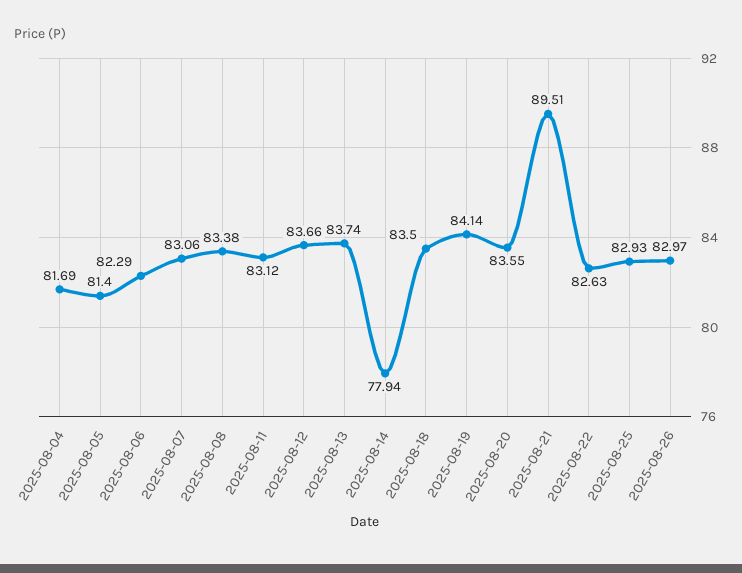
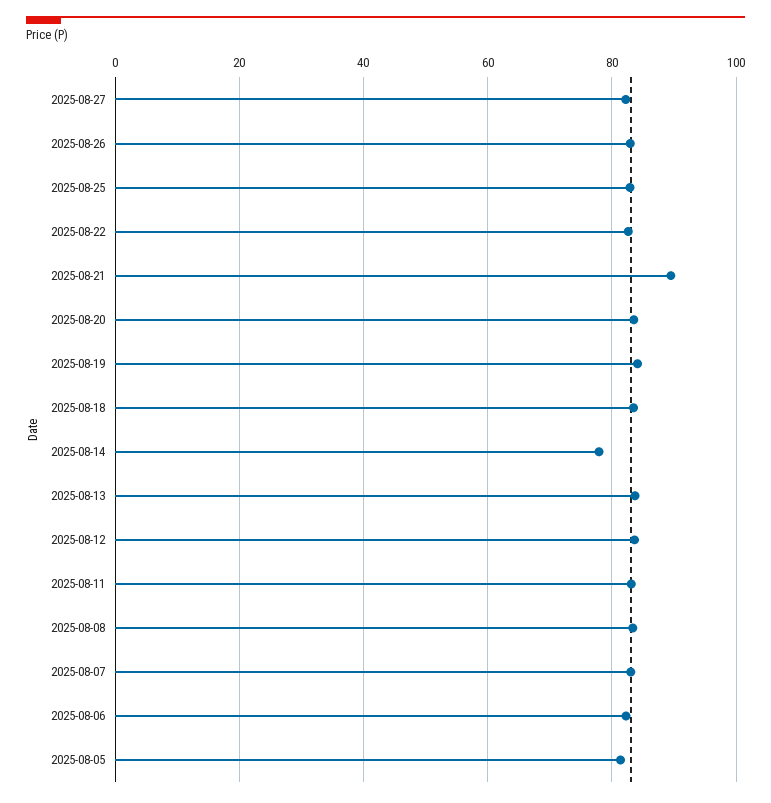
2025-08-04: 81.69 -> none
2025-08-27: none -> 82

